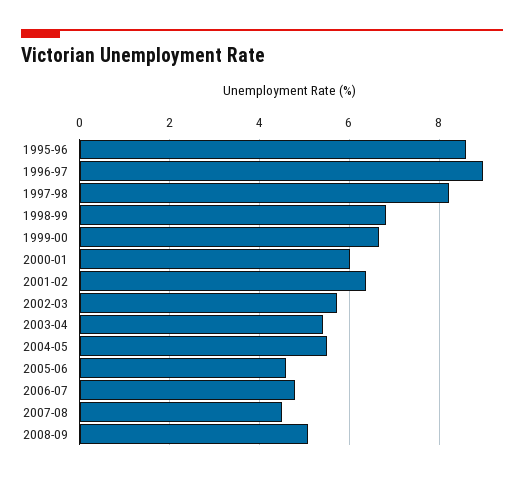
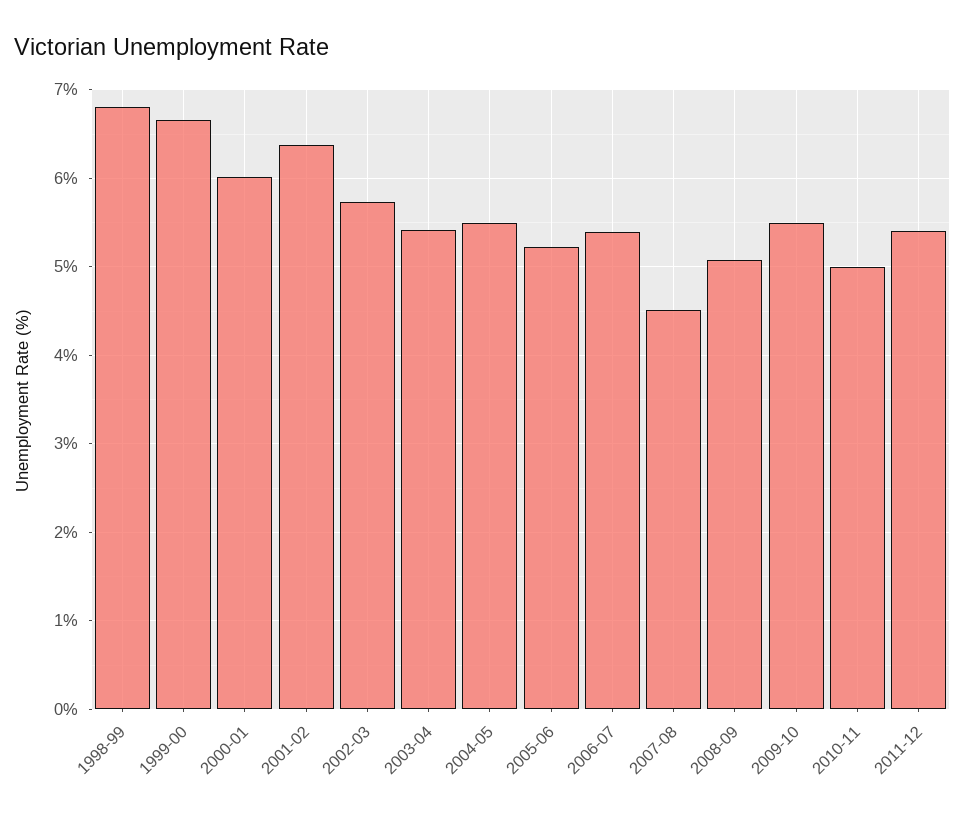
1995-96: 8.6 -> none
1996-97: 9 -> none
1997-98: 8.2 -> none
2005-06: 4.6 -> 5.2
2006-07: 4.8 -> 5.4
2009-10: none -> 5.5
2010-11: none -> 5
2011-12: none -> 5.4

